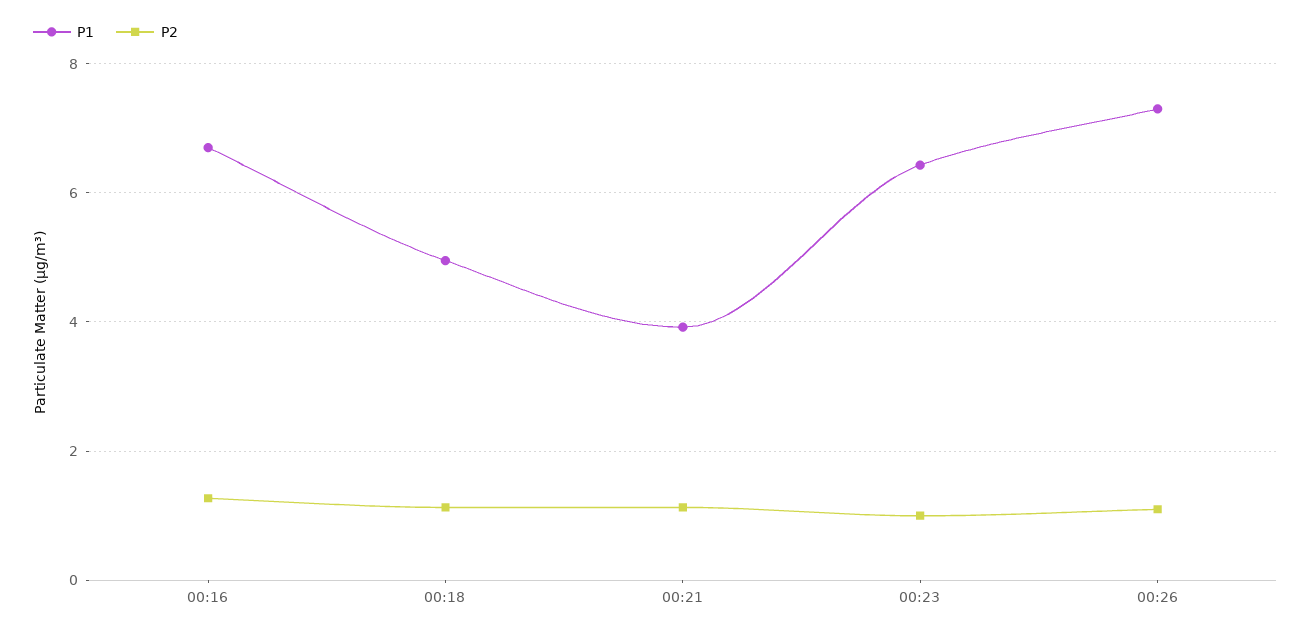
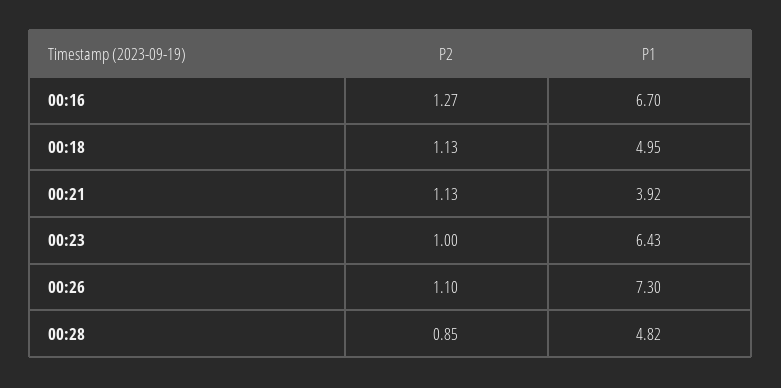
P2, 00:28: none -> 0.85
P1, 00:28: none -> 4.82

